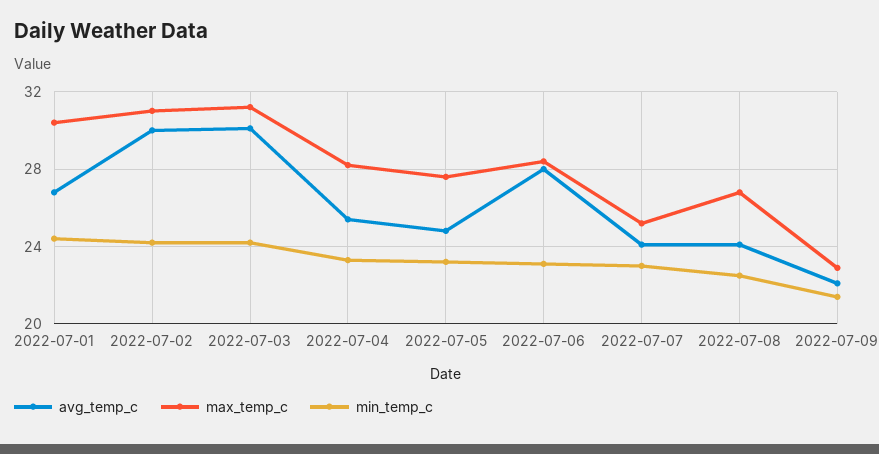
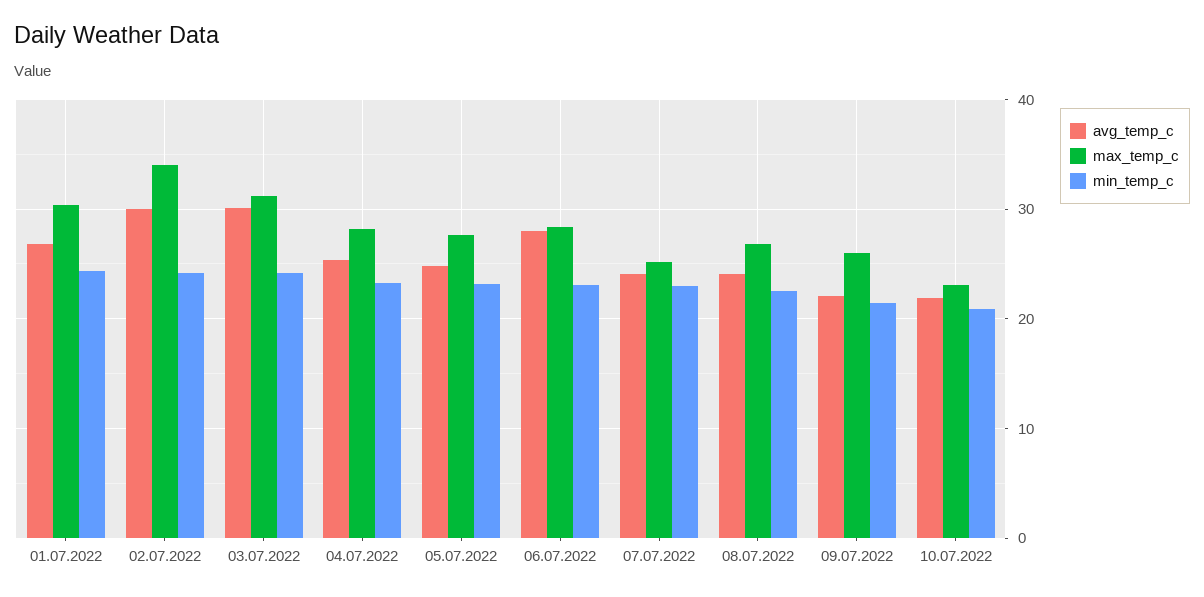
max_temp_c, 2022-07-02: 31 -> 34
max_temp_c, 2022-07-09: 23 -> 26
avg_temp_c, 10.07.2022: none -> 22
max_temp_c, 10.07.2022: none -> 23
min_temp_c, 10.07.2022: none -> 21

